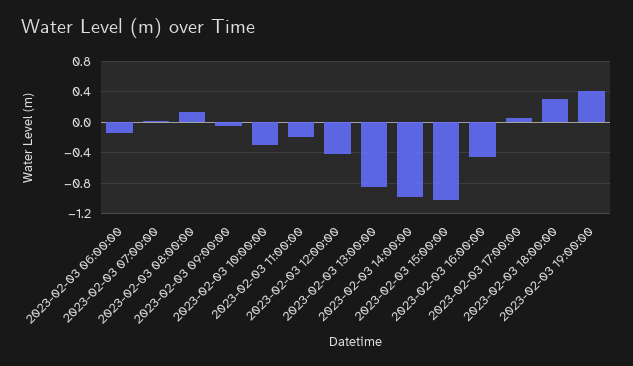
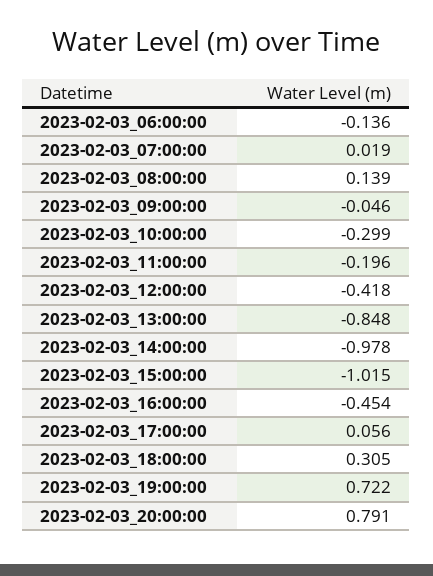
2023-02-03 19:00:00: 0.4 -> 0.722
2023-02-03_20:00:00: none -> 0.791

